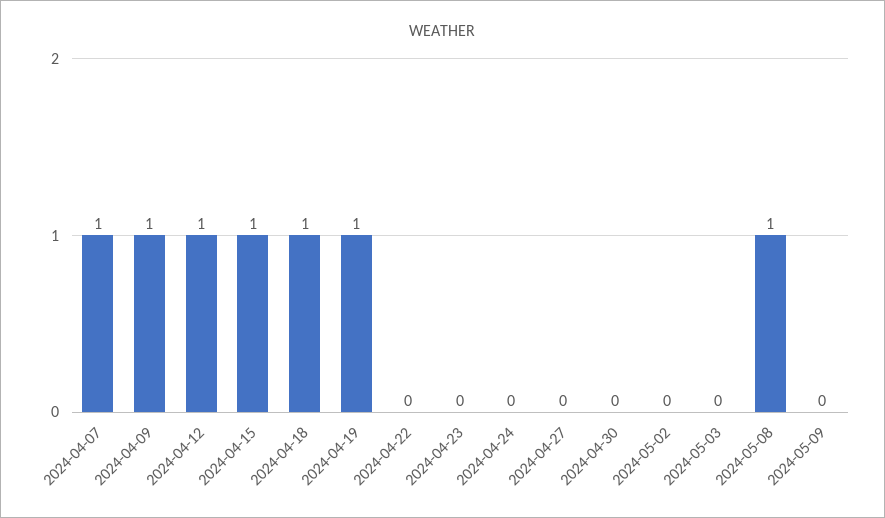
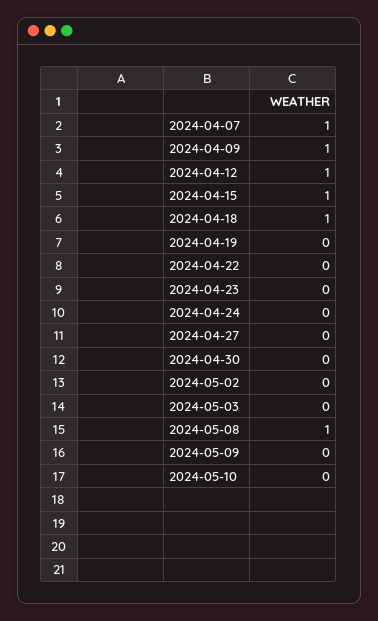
2024-04-19: 1 -> 0
2024-05-10: none -> 0

